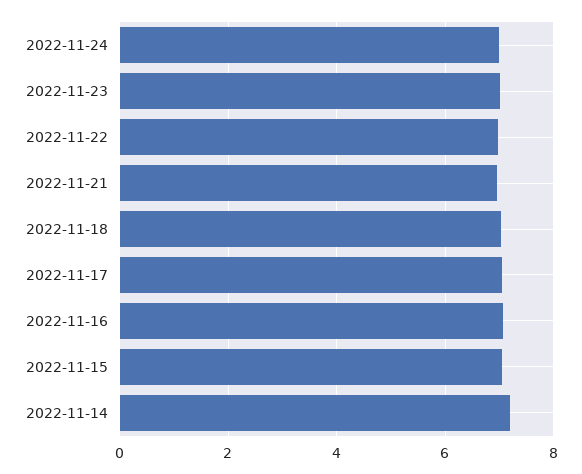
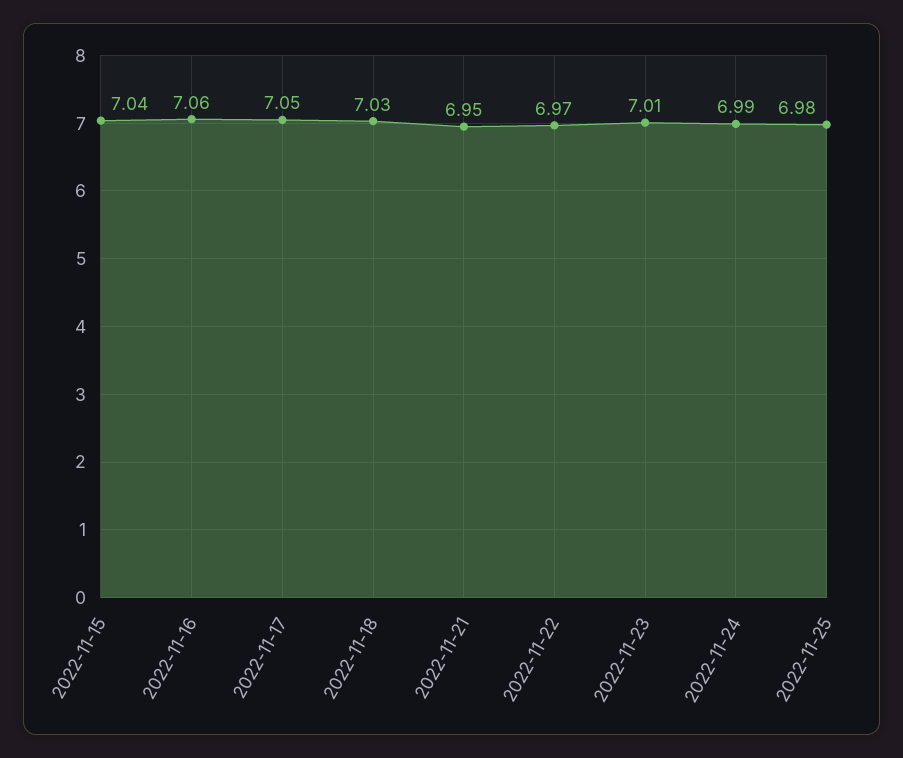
2022-11-14: 7.2 -> none
2022-11-25: none -> 6.98

